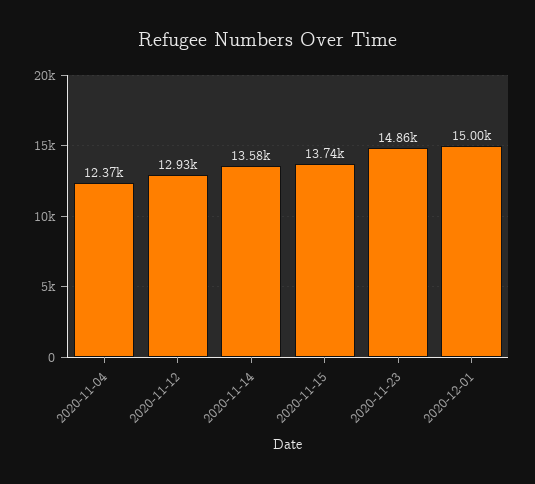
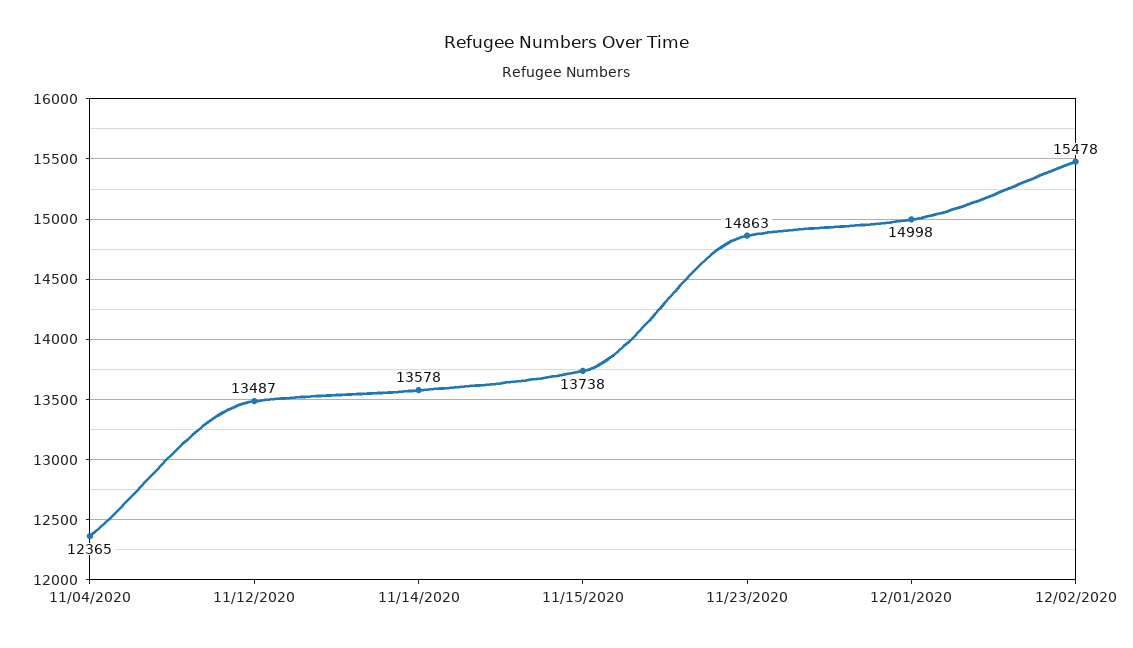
2020-11-12: 12930 -> 13487
12/02/2020: none -> 15478

